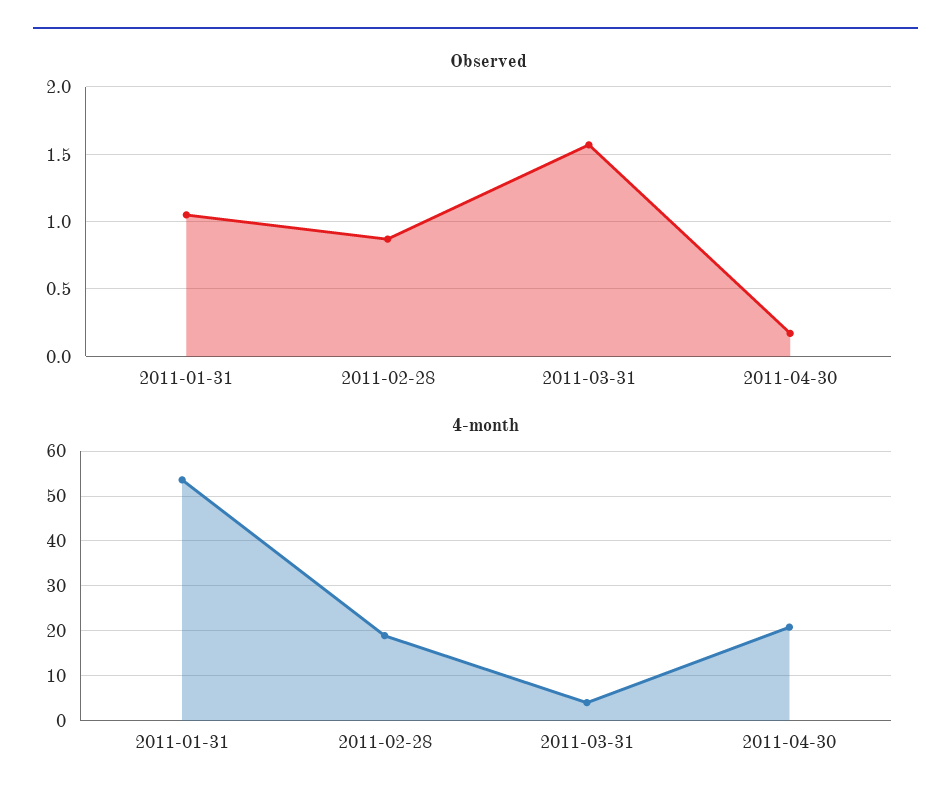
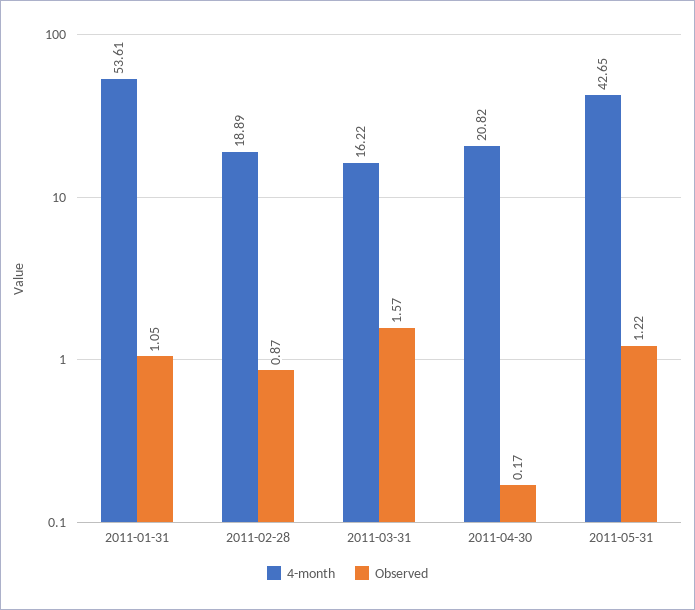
4-month, 2011-03-31: 4 -> 16.22
4-month, 2011-05-31: none -> 42.65
Observed, 2011-05-31: none -> 1.22

